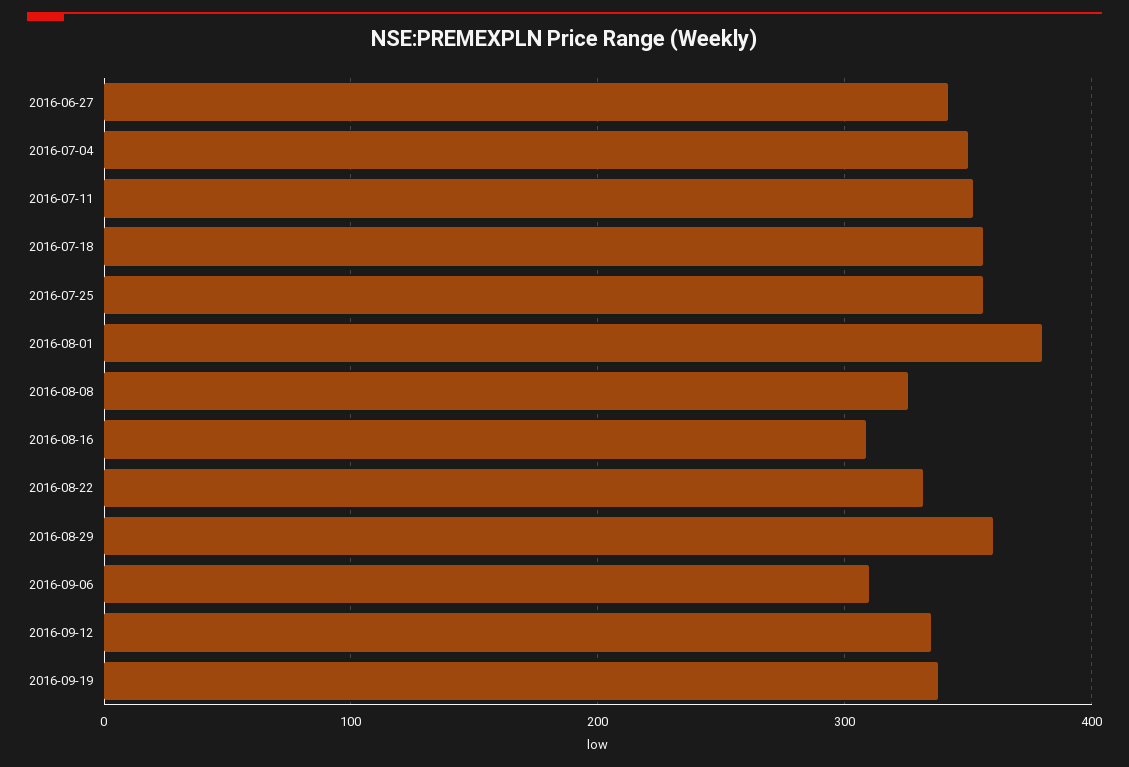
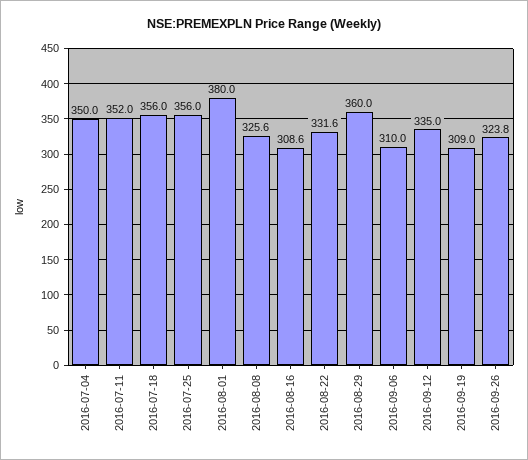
2016-06-27: 340 -> none
2016-09-19: 340 -> 309
2016-09-26: none -> 323.8

